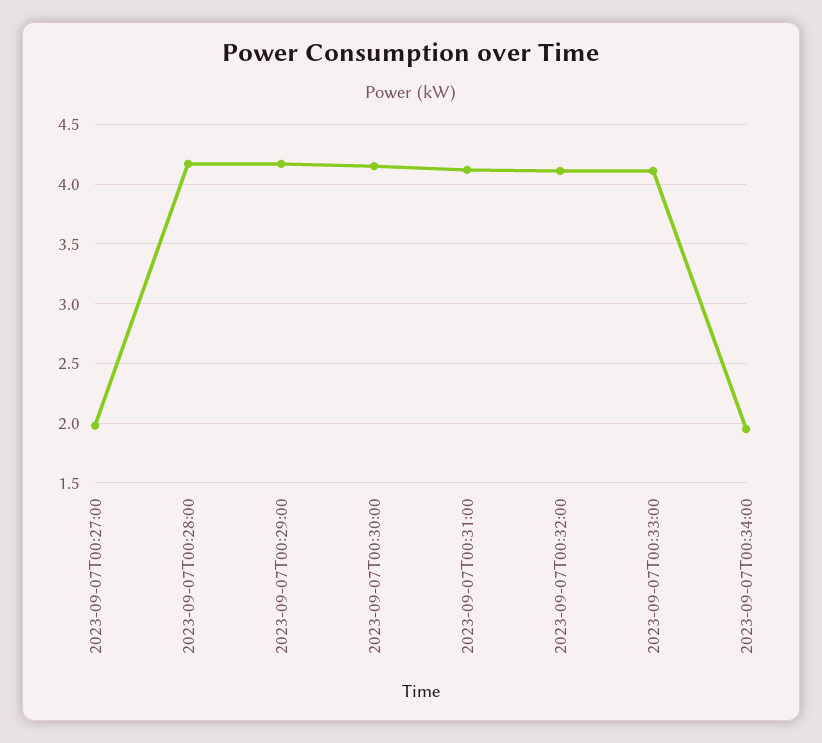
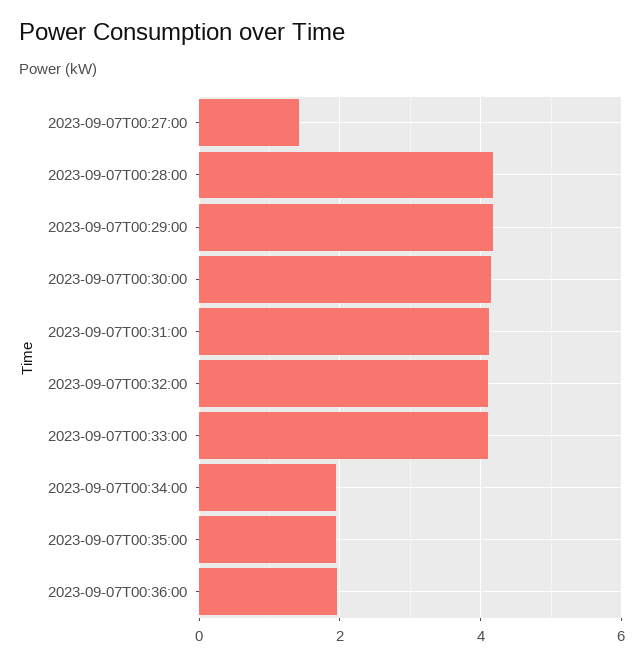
2023-09-07T00:27:00: 2 -> 1.4
2023-09-07T00:35:00: none -> 2
2023-09-07T00:36:00: none -> 2

